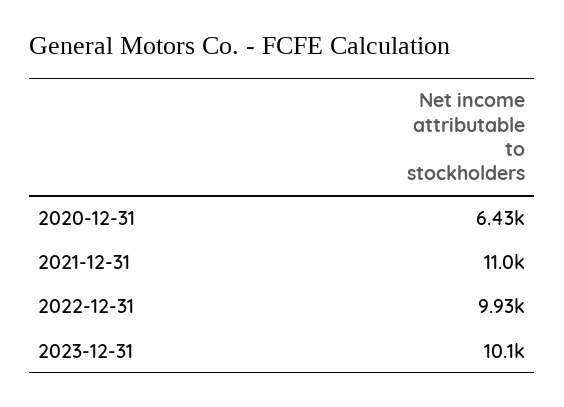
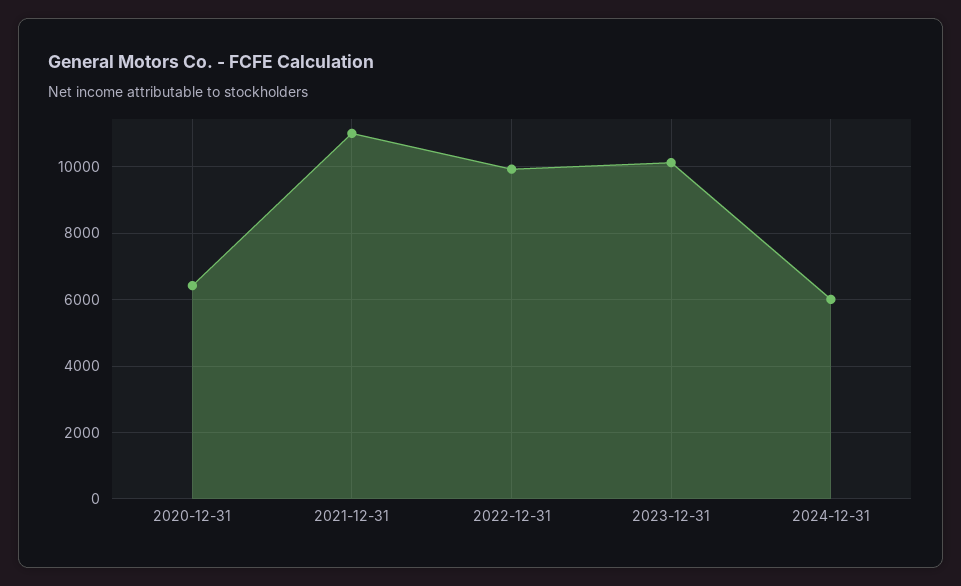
2024-12-31: none -> 6000

